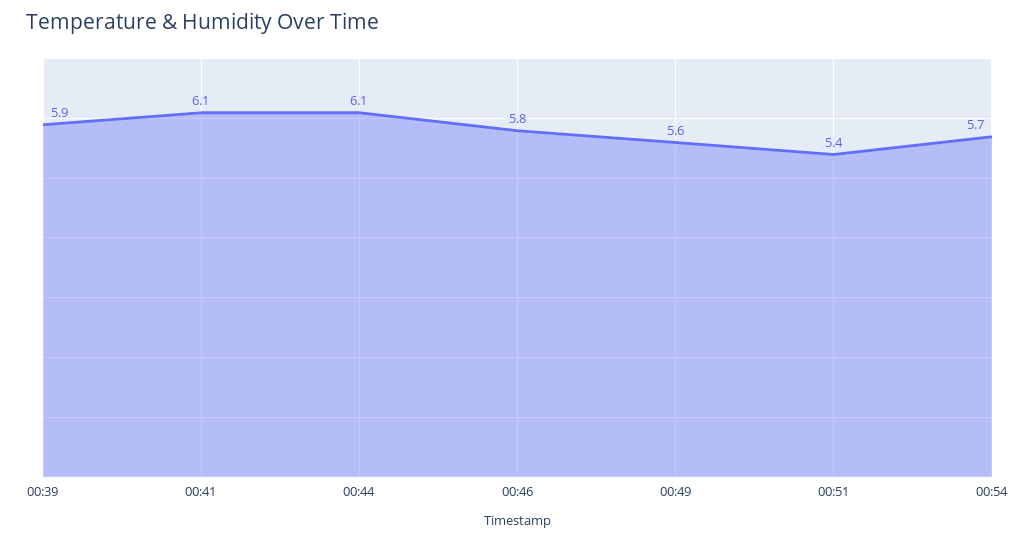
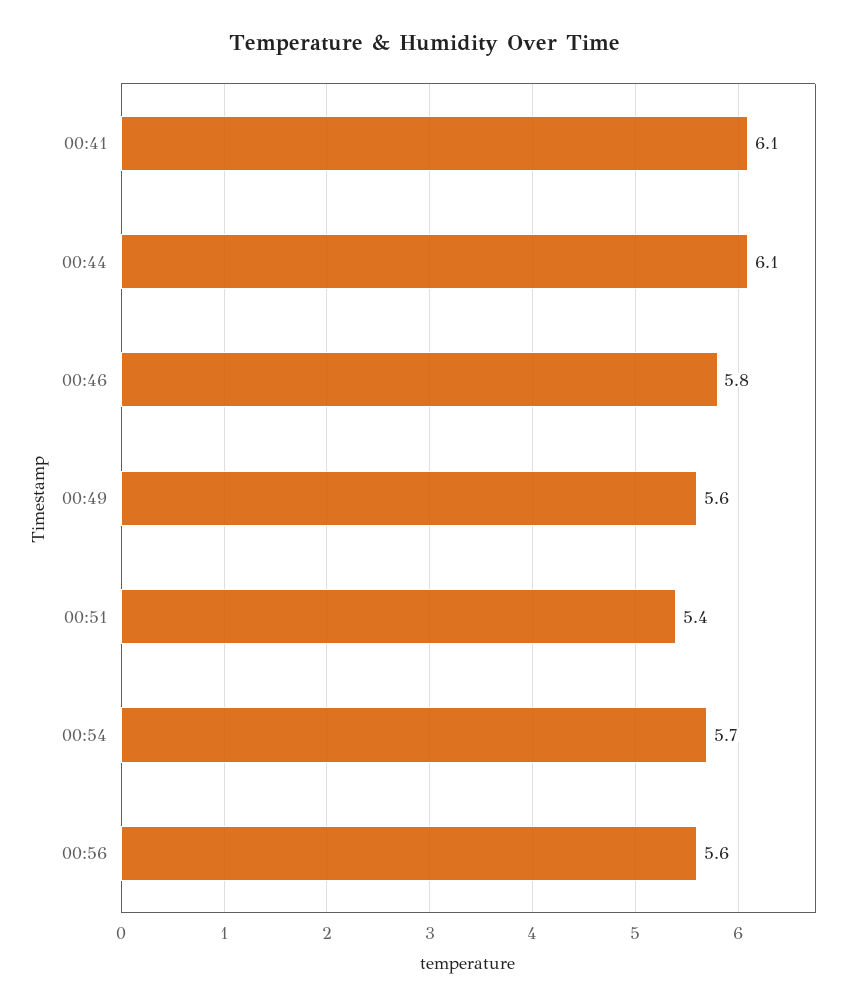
00:39: 5.9 -> none
00:56: none -> 5.6

